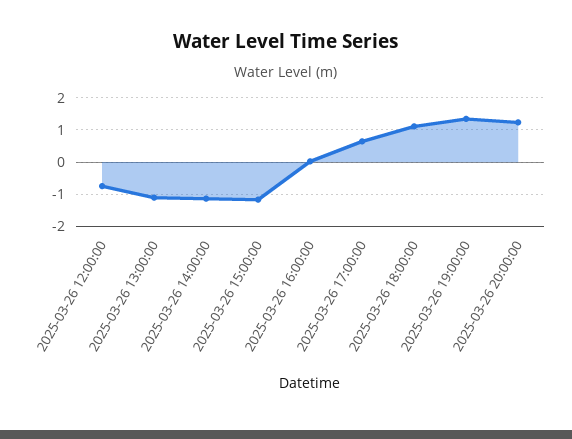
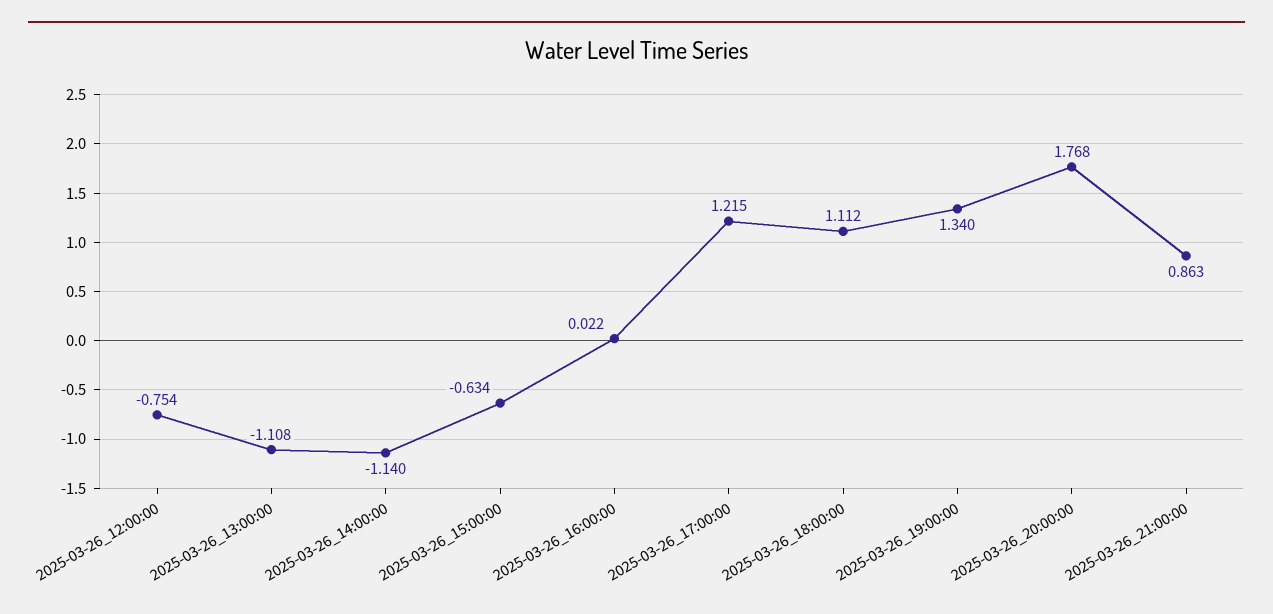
2025-03-26 15:00:00: -1.2 -> -0.634
2025-03-26 17:00:00: 0.6 -> 1.215
2025-03-26 20:00:00: 1.2 -> 1.768
2025-03-26_21:00:00: none -> 0.863

